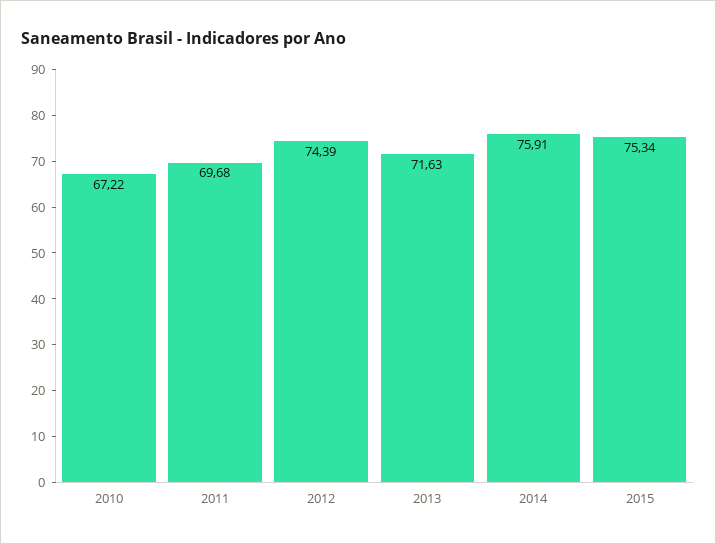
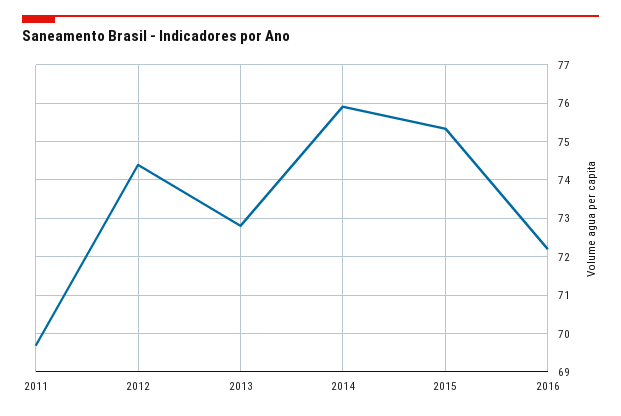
2010: 67.22 -> none
2013: 71.63 -> 72.8
2016: none -> 72.2

